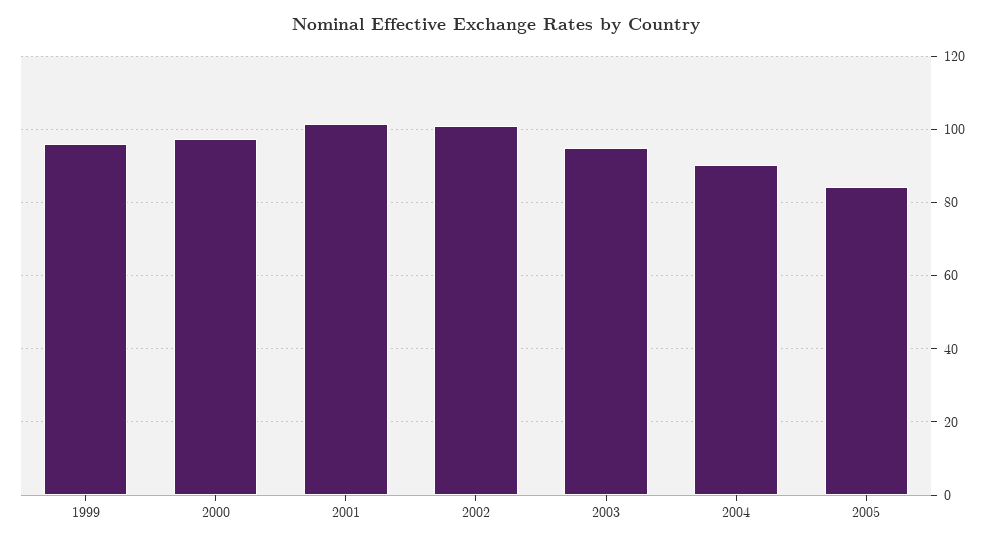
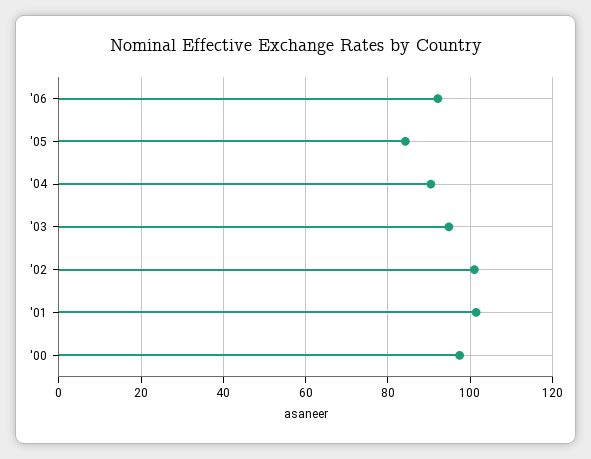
1999: 96 -> none
'06: none -> 92

